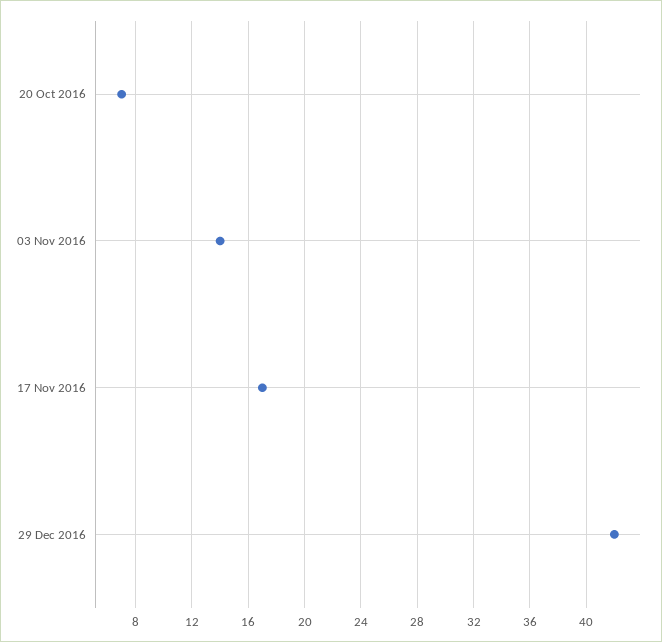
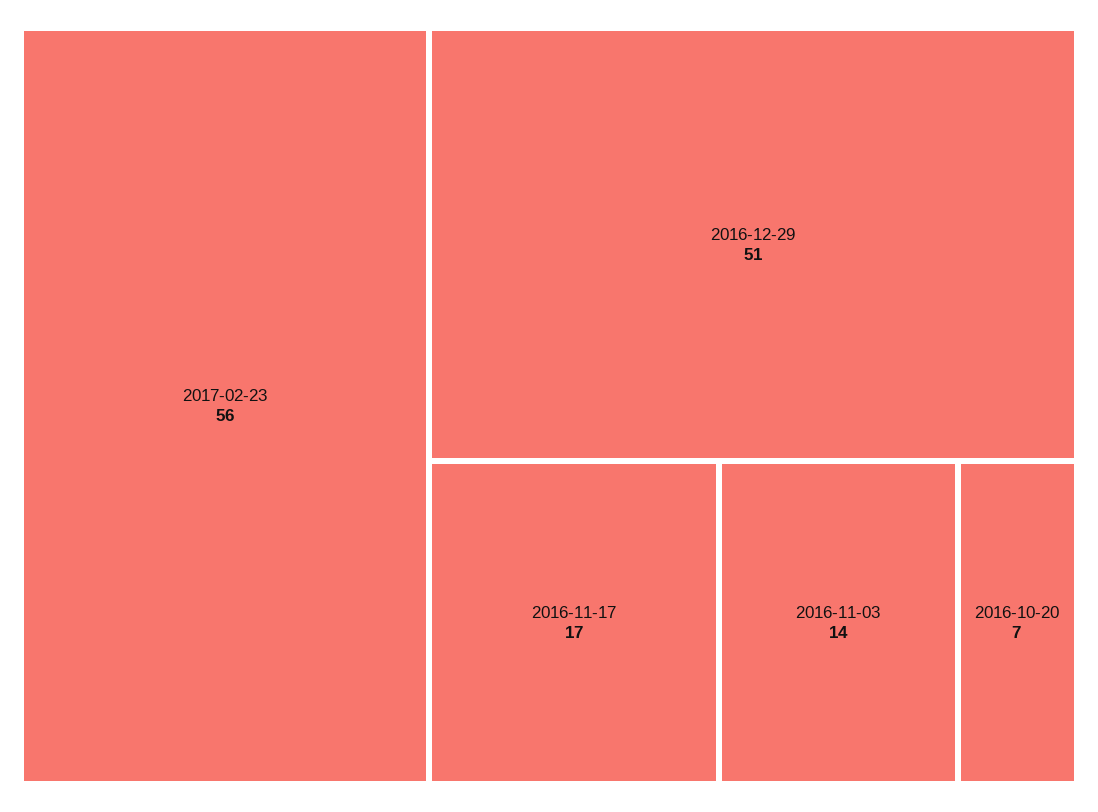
29 Dec 2016: 42 -> 51
2017-02-23: none -> 56

